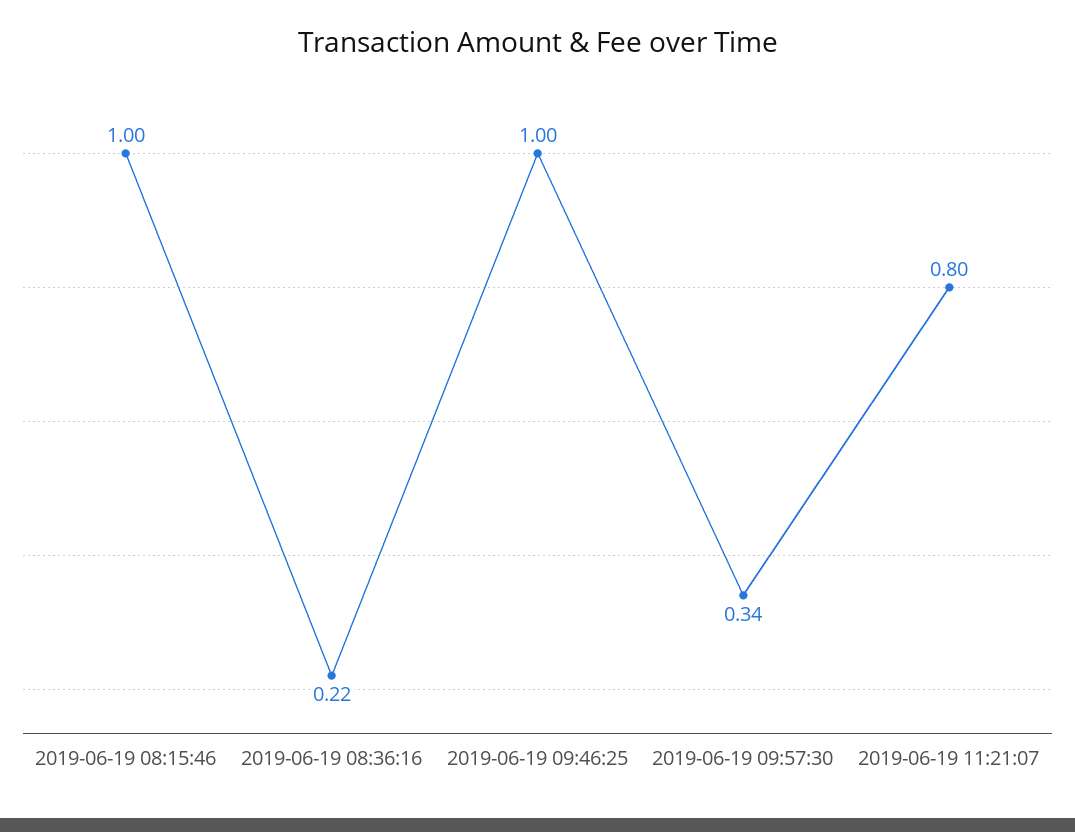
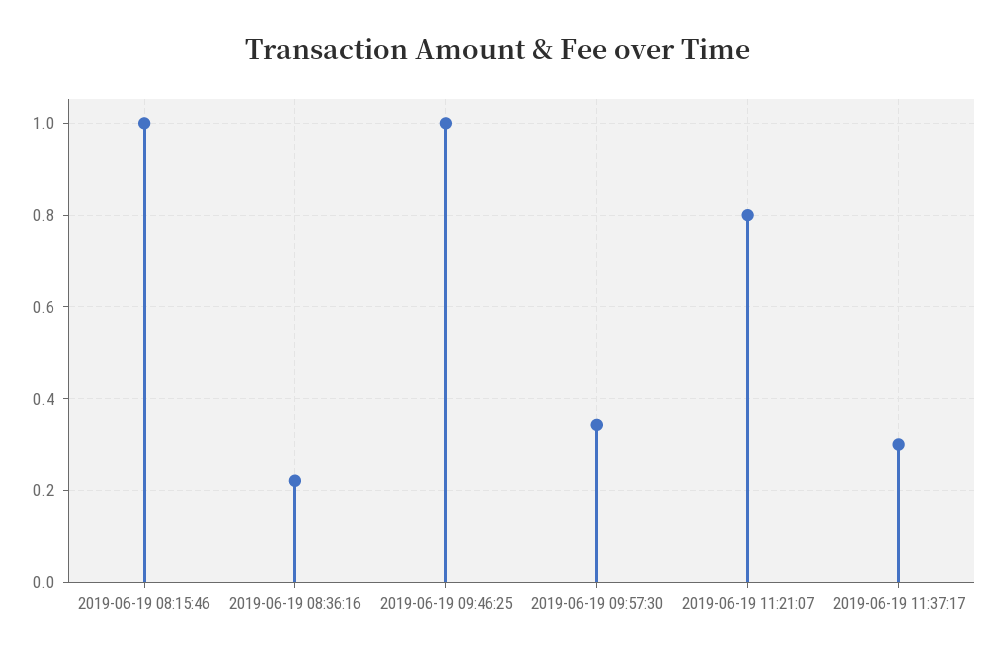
2019-06-19 11:37:17: none -> 0.3

